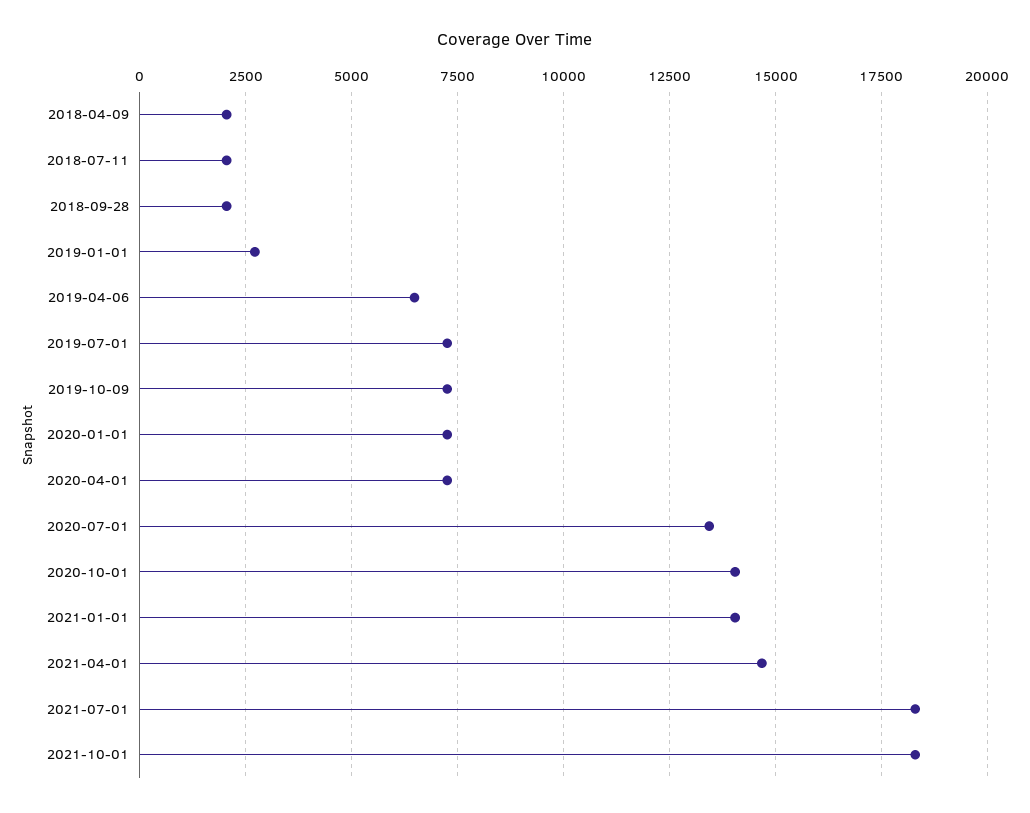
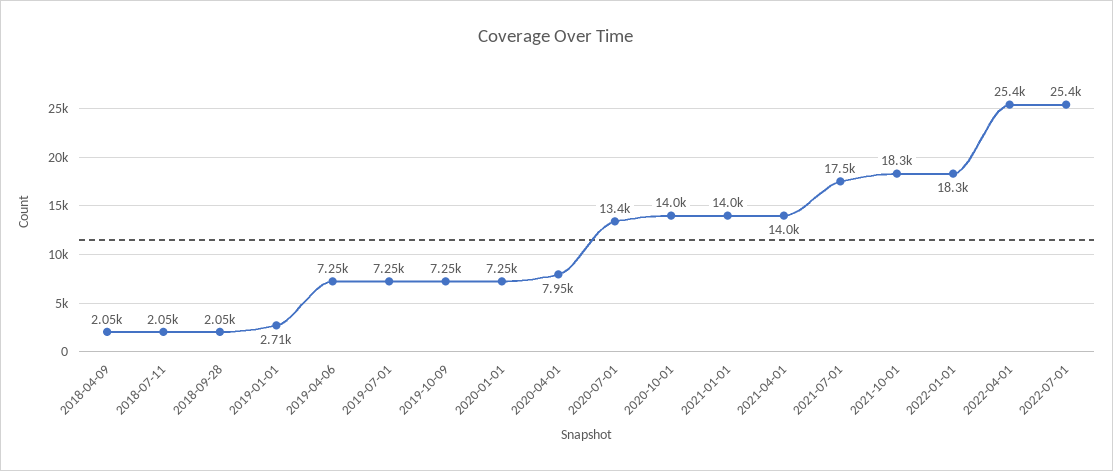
2019-04-06: 6500 -> 7250
2020-04-01: 7250 -> 7950
2021-04-01: 14750 -> 14000
2021-07-01: 18250 -> 17500
2022-01-01: none -> 18300
2022-04-01: none -> 25400
2022-07-01: none -> 25400

